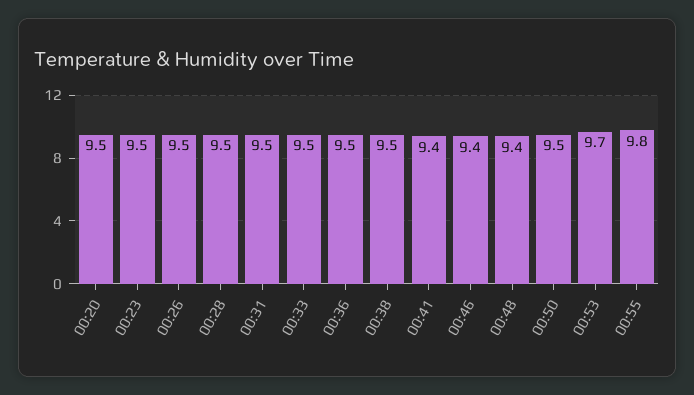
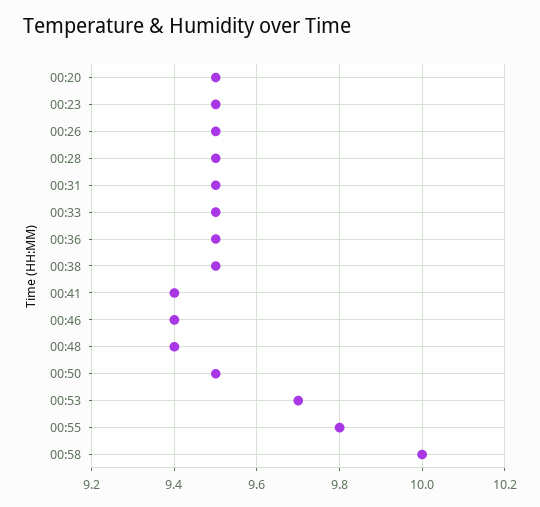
00:58: none -> 10

